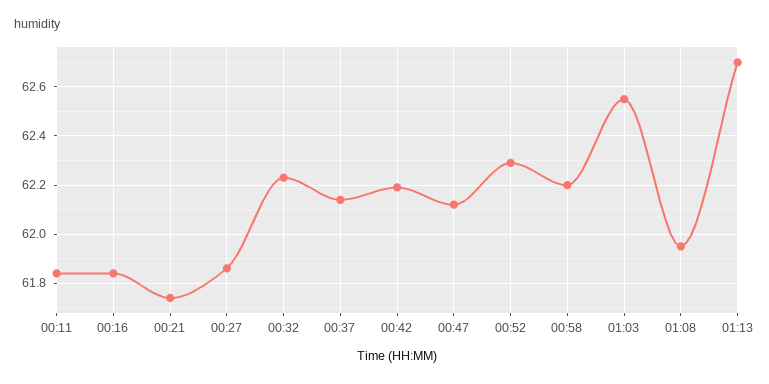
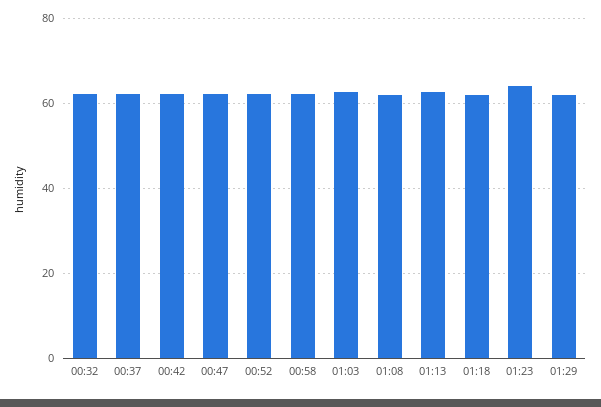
00:11: 61.85 -> none
00:16: 61.85 -> none
00:21: 61.75 -> none
00:27: 61.85 -> none
01:18: none -> 62
01:23: none -> 64
01:29: none -> 62

